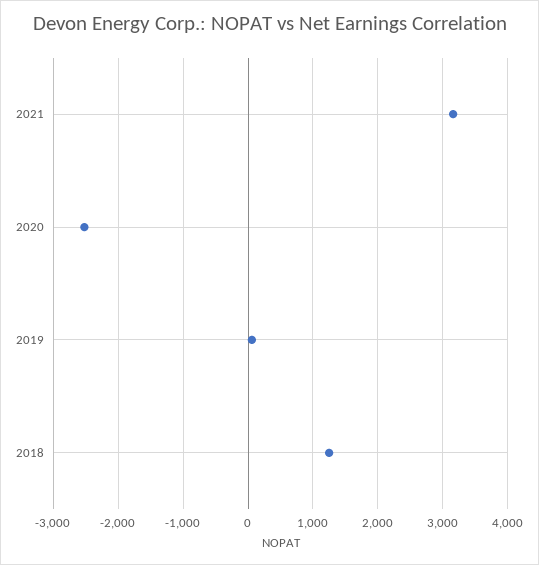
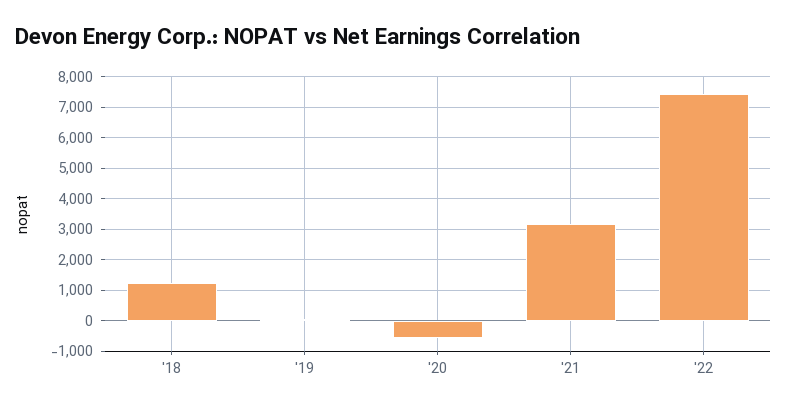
2020: -2500 -> -600
'22: none -> 7400

